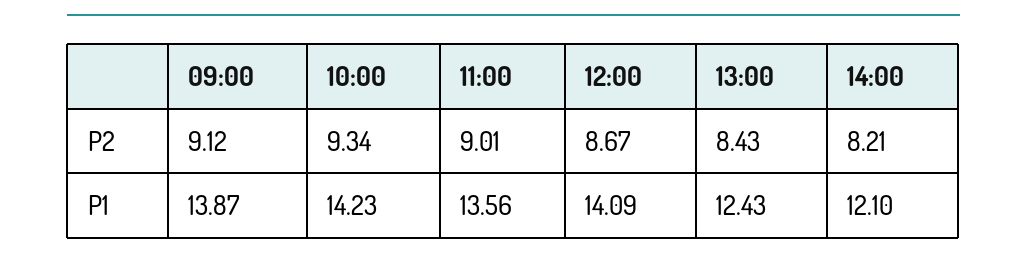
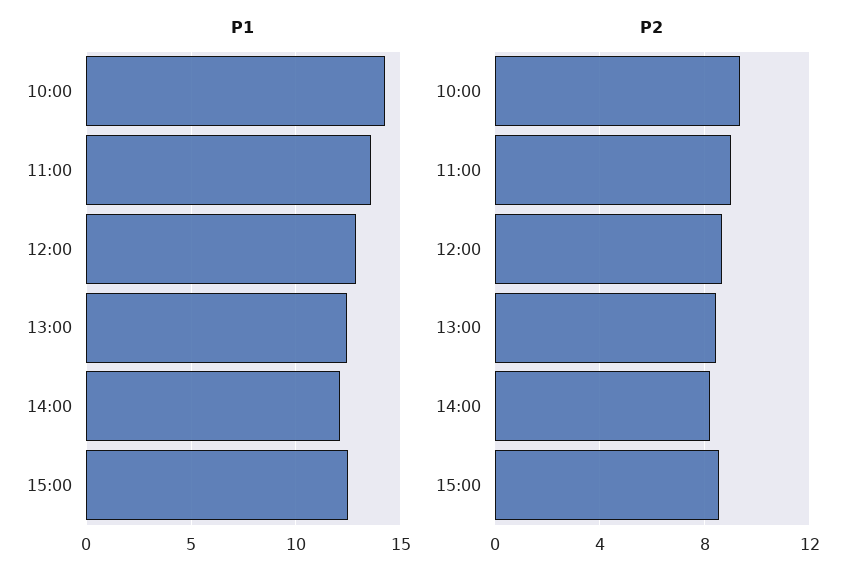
P2, 09:00: 9.12 -> none
P1, 09:00: 13.87 -> none
P1, 12:00: 14.09 -> 13
P1, 15:00: none -> 12.5
P2, 15:00: none -> 8.5

